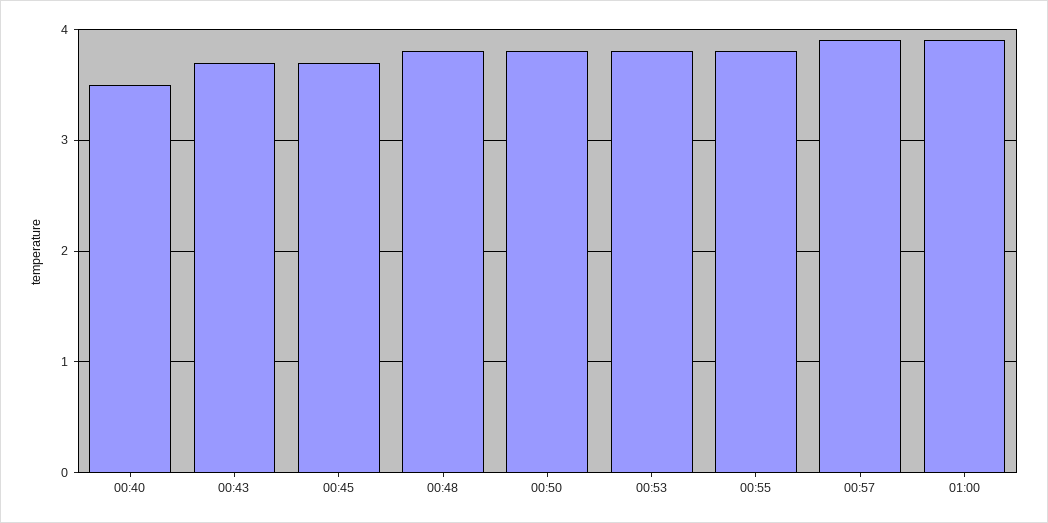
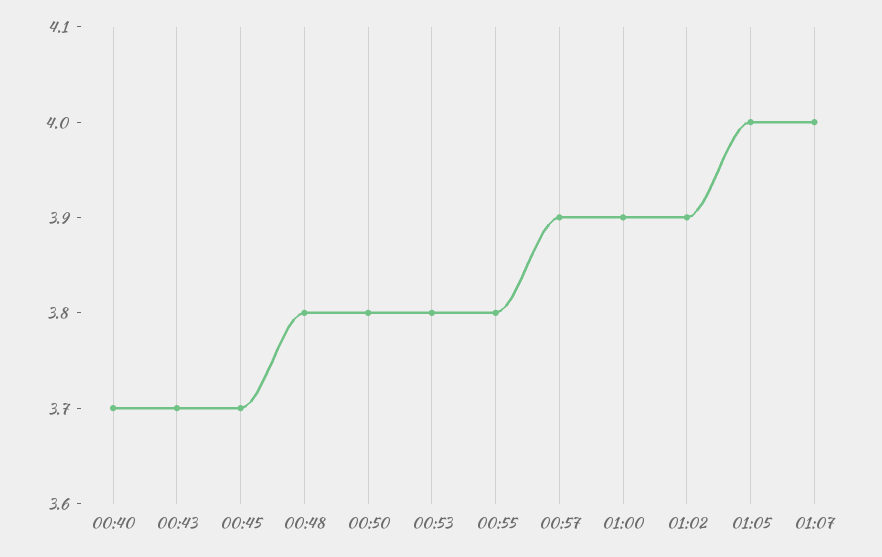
00:40: 3.5 -> 3.7
01:02: none -> 3.9
01:05: none -> 4
01:07: none -> 4

